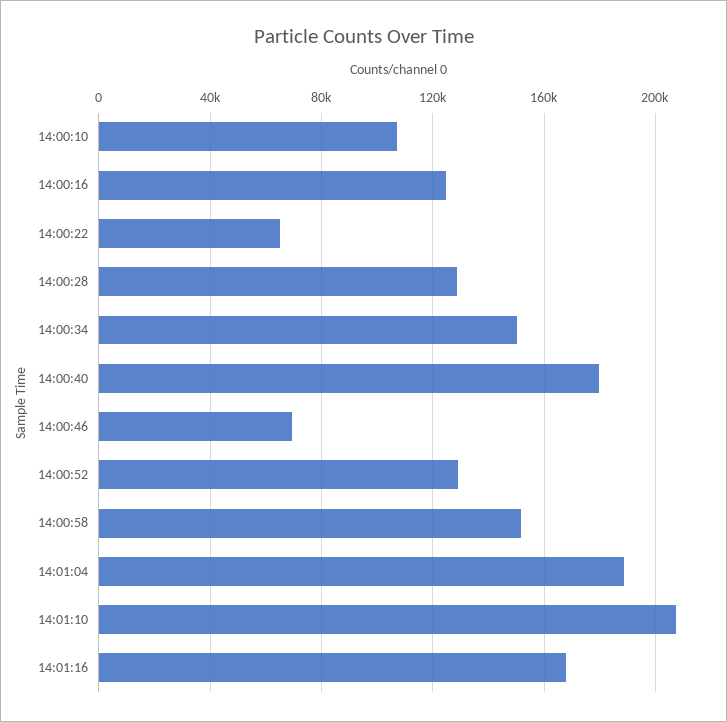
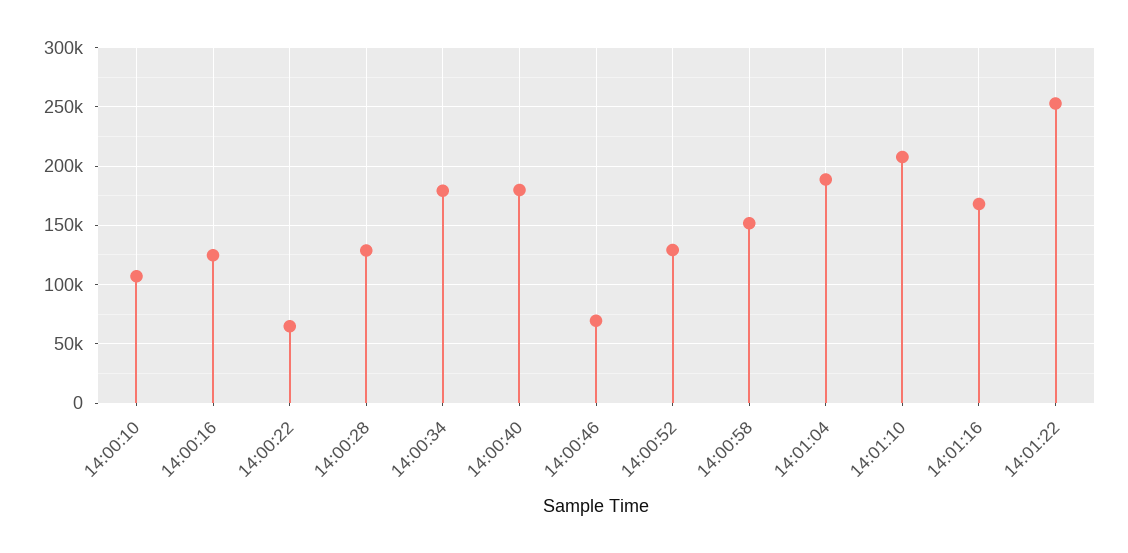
14:00:34: 150000 -> 180000
14:01:22: none -> 250000

